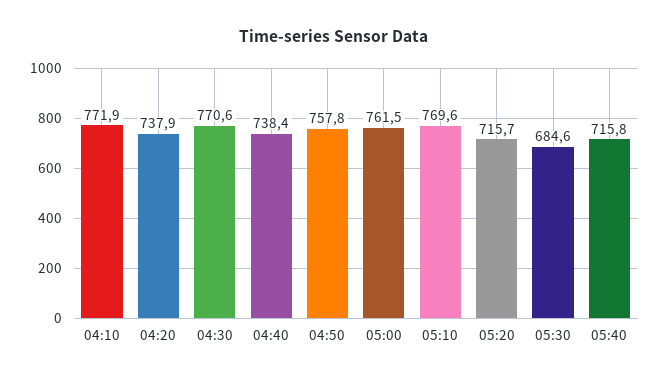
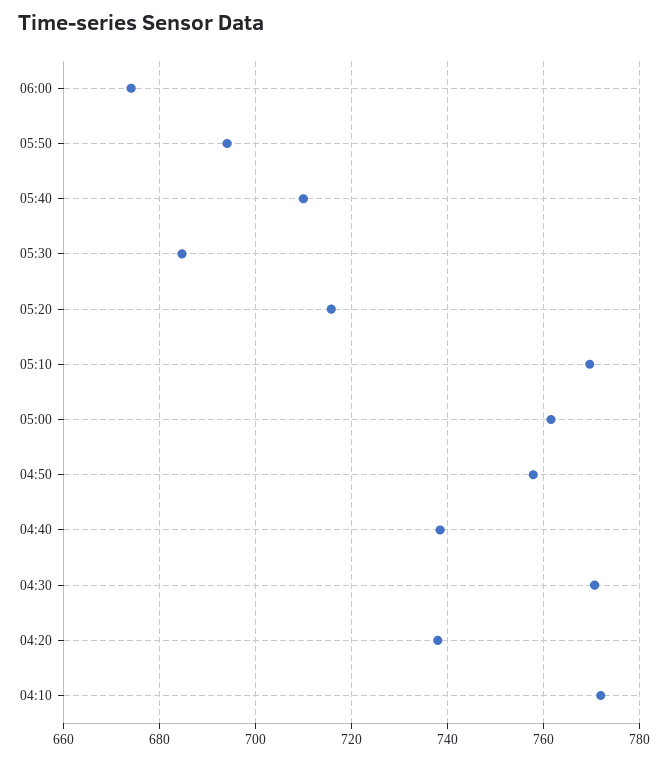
05:40: 715.8 -> 710
06:00: none -> 674
05:50: none -> 694

